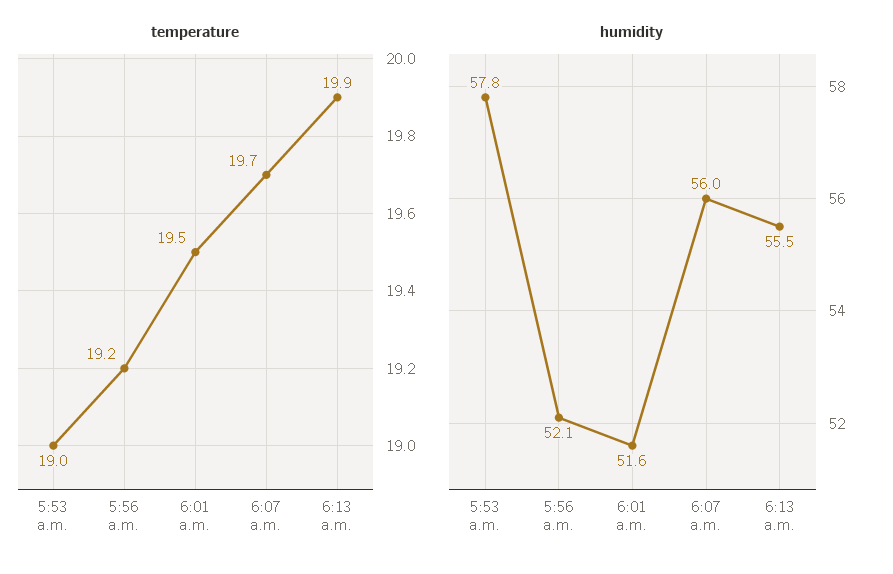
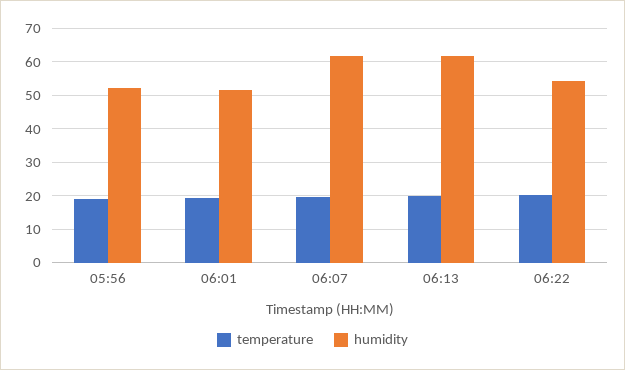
temperature, 5:53 a.m.: 19 -> none
humidity, 5:53 a.m.: 57.8 -> none
humidity, 6:07 a.m.: 56 -> 62
humidity, 6:13 a.m.: 55.5 -> 62
temperature, 06:22: none -> 20
humidity, 06:22: none -> 54

